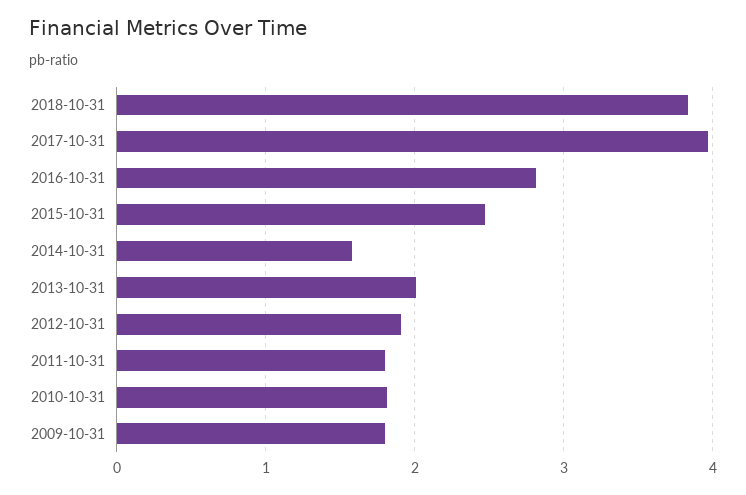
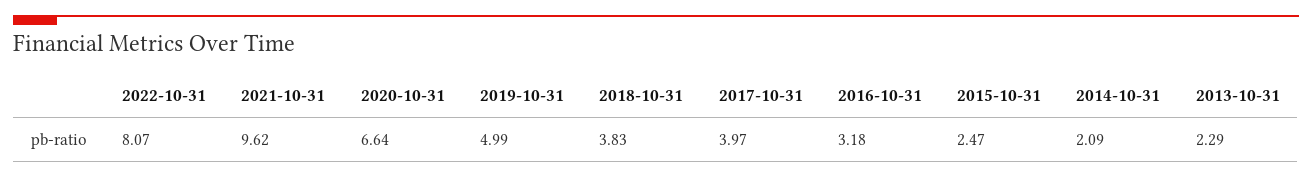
2016-10-31: 2.8 -> 3.18
2014-10-31: 1.6 -> 2.09
2013-10-31: 2 -> 2.29
2012-10-31: 1.9 -> none
2011-10-31: 1.8 -> none
2010-10-31: 1.8 -> none
2009-10-31: 1.8 -> none
2022-10-31: none -> 8.07
2021-10-31: none -> 9.62
2020-10-31: none -> 6.64
2019-10-31: none -> 4.99

